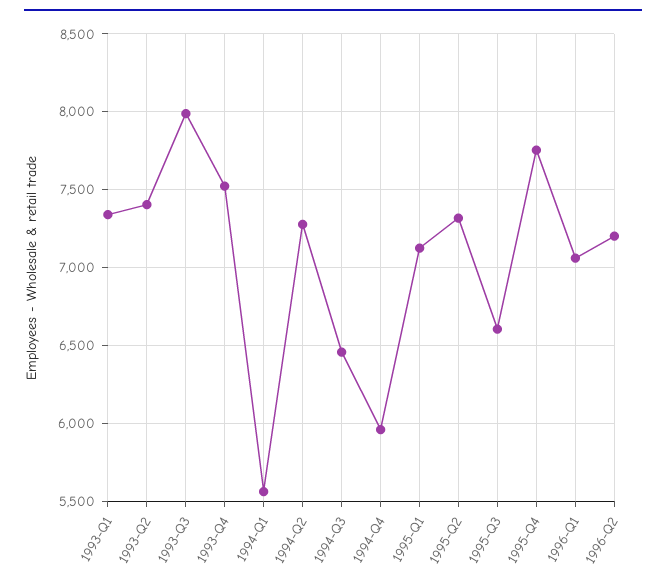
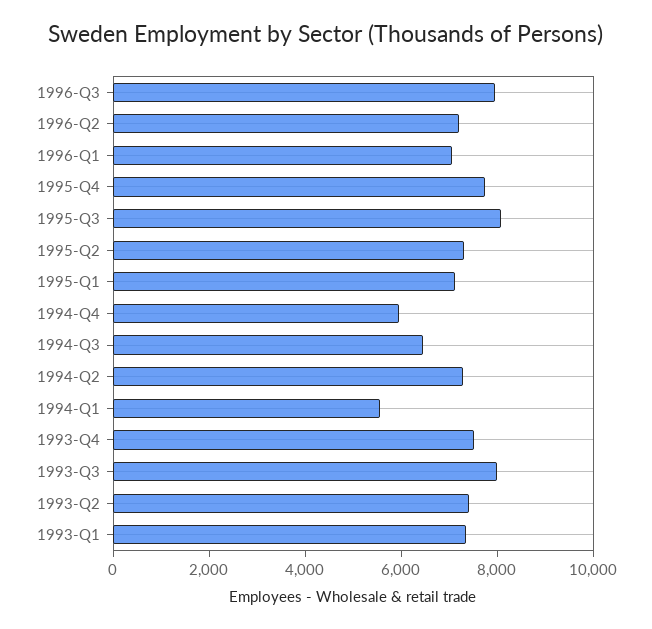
1995-Q3: 6600 -> 8000
1996-Q3: none -> 8000

